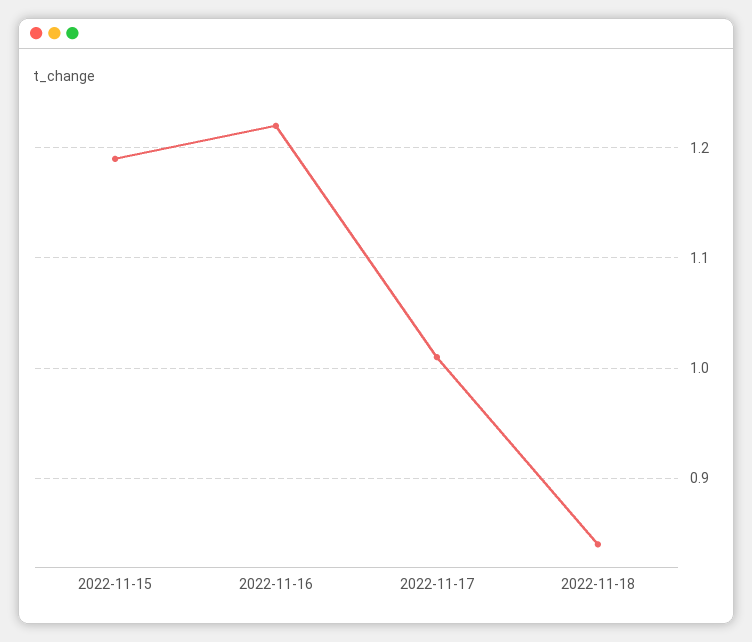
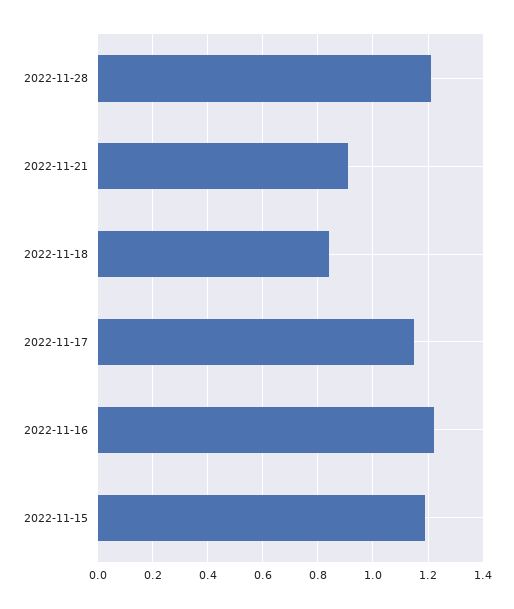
2022-11-17: 1.01 -> 1.15
2022-11-28: none -> 1.2
2022-11-21: none -> 0.9

